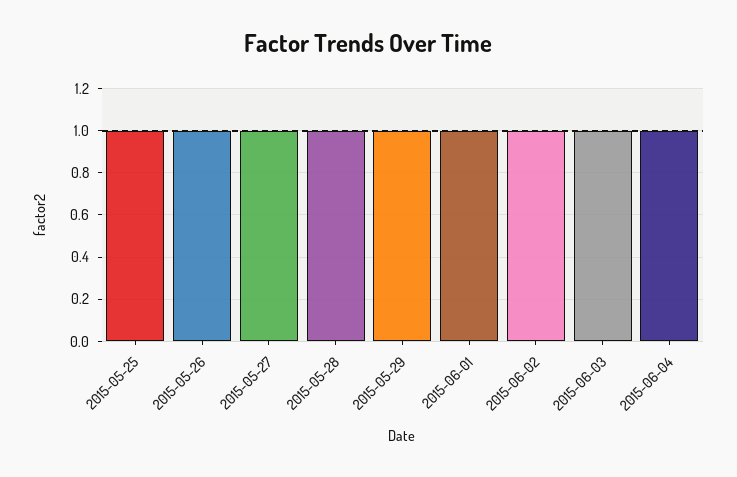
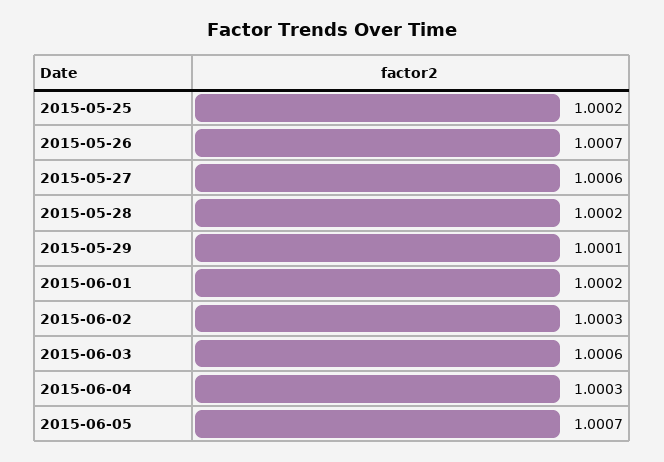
2015-06-05: none -> 1.0007

